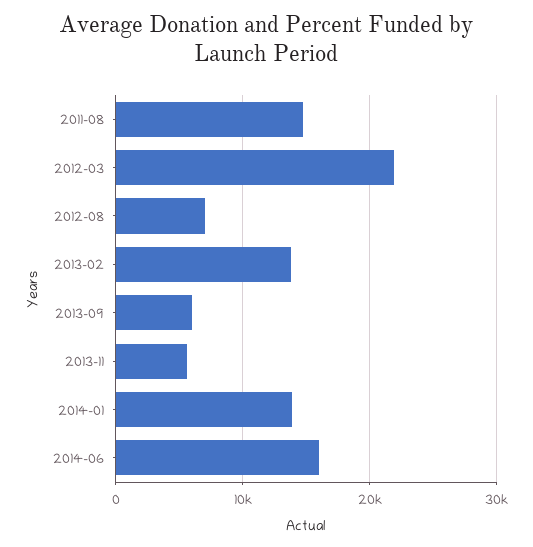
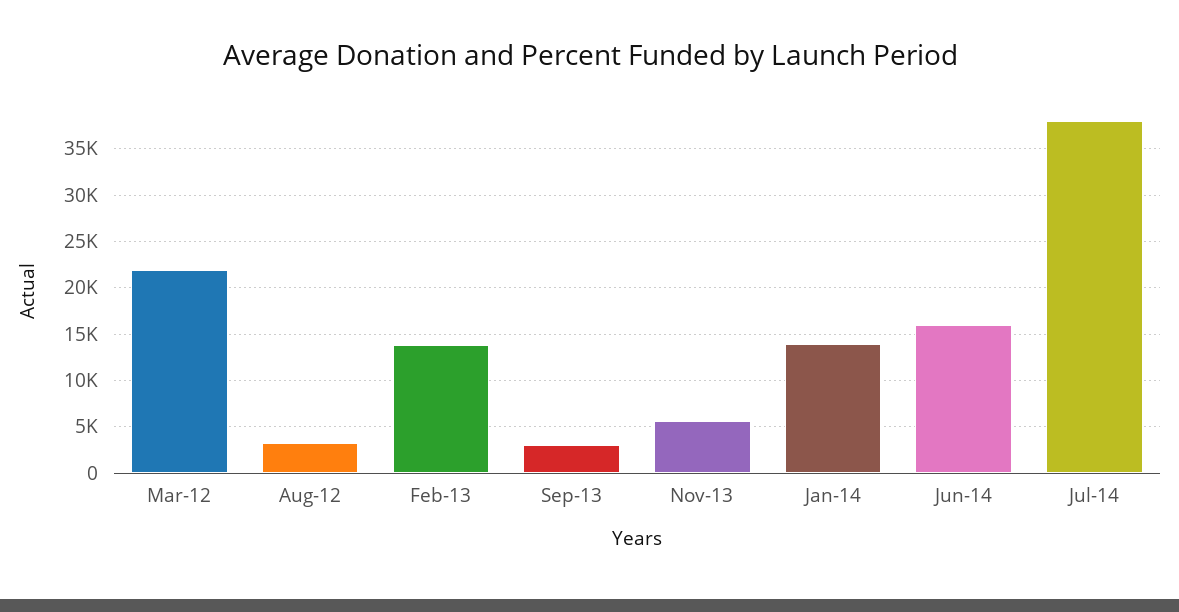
2011-08: 15000 -> none
2012-08: 7000 -> 3000
2013-09: 6000 -> 3000
Jul-14: none -> 38000

